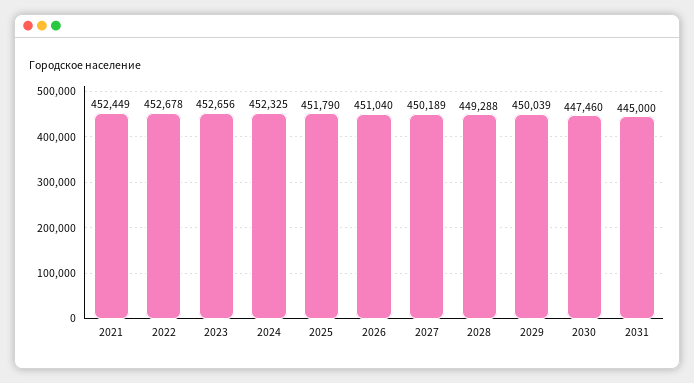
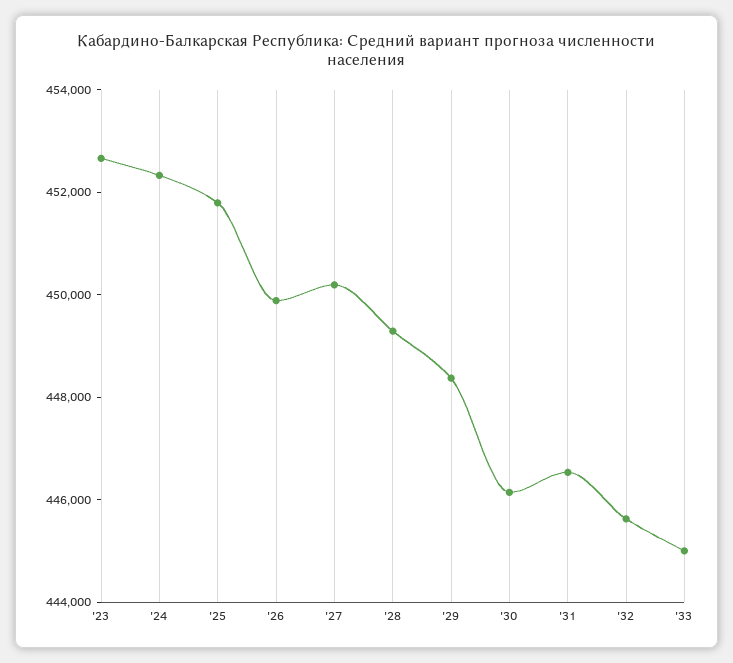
2021: 452449 -> none
2022: 452678 -> none
2026: 451040 -> 450000
2029: 450039 -> 448500
2030: 447460 -> 446000
2031: 445000 -> 446500
'32: none -> 445500
'33: none -> 445000

